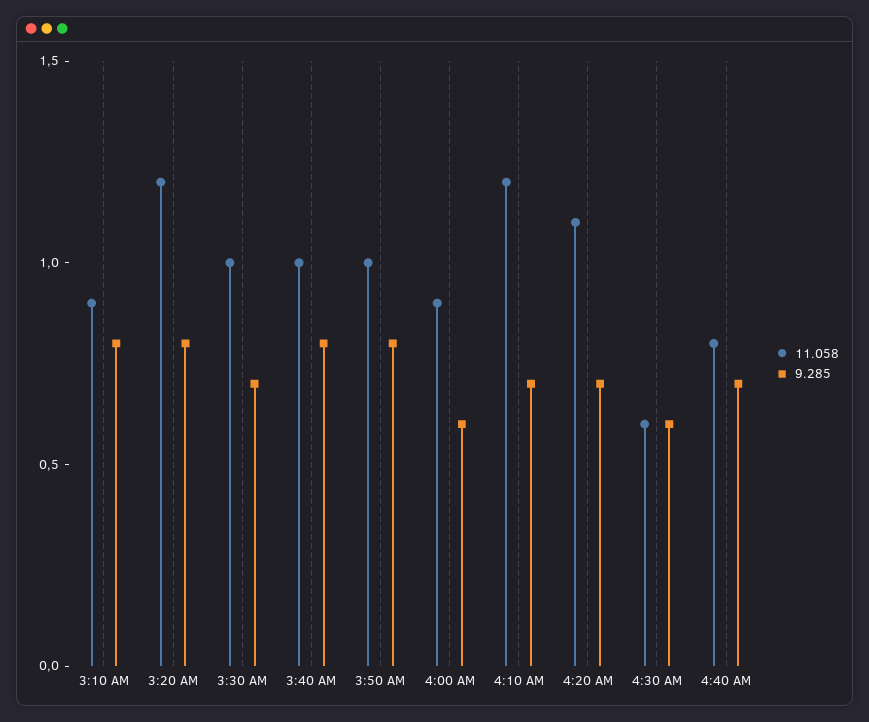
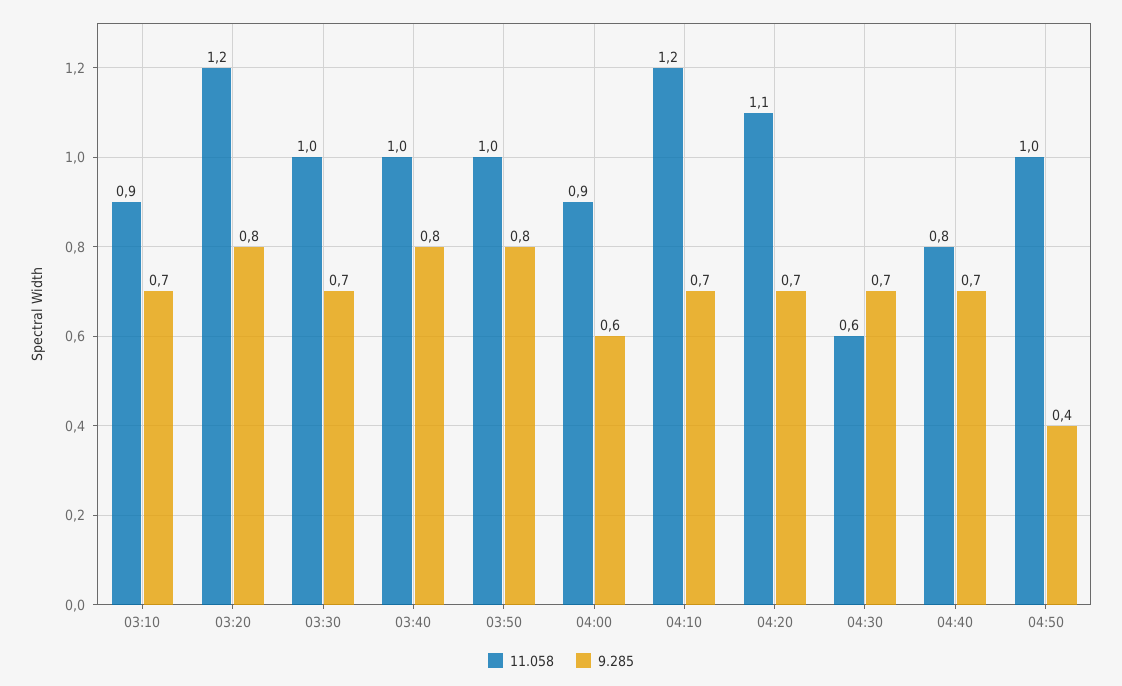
9.285, 3:10 AM: 0.8 -> 0.7
9.285, 4:30 AM: 0.6 -> 0.7
11.058, 04:50: none -> 1
9.285, 04:50: none -> 0.4

